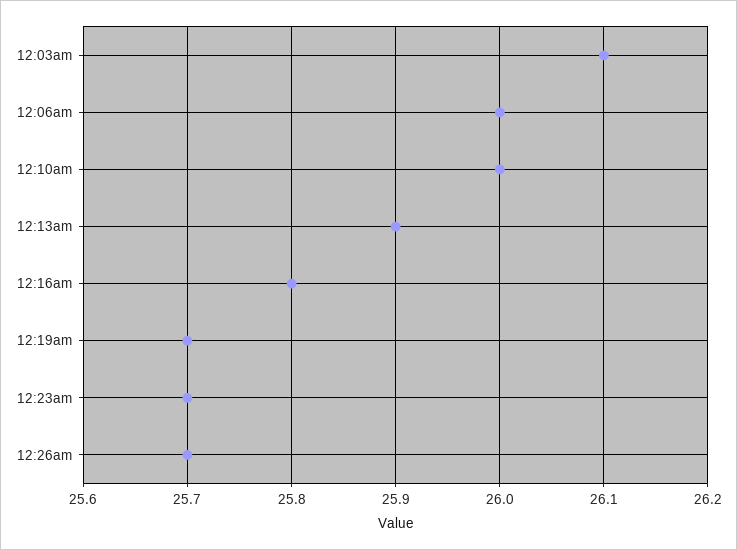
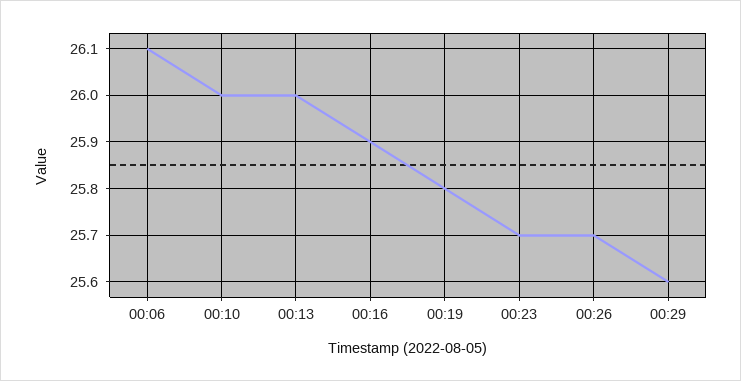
12:03am: 26.1 -> none
12:06am: 26 -> 26.1
12:13am: 25.9 -> 26
12:16am: 25.8 -> 25.9
12:19am: 25.7 -> 25.8
00:29: none -> 25.6

